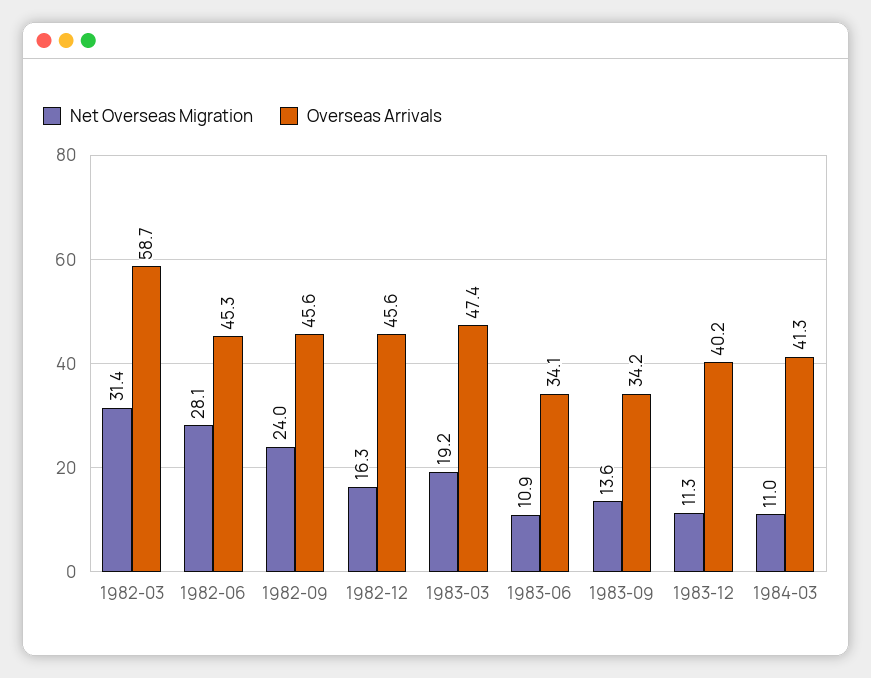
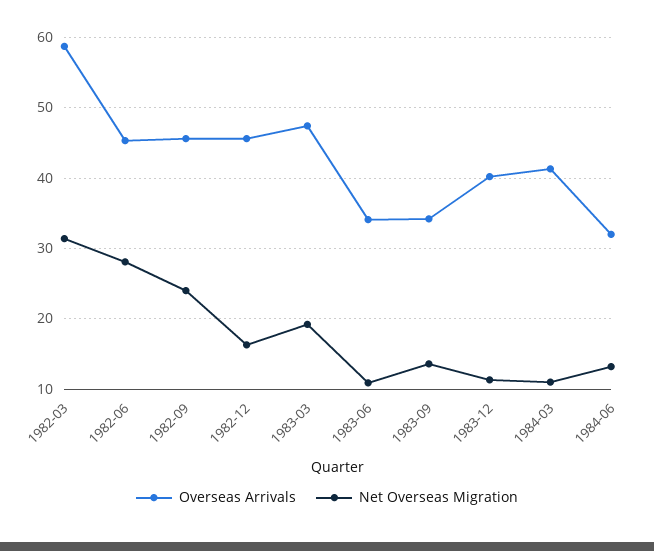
Overseas Arrivals, 1984-06: none -> 32
Net Overseas Migration, 1984-06: none -> 13

